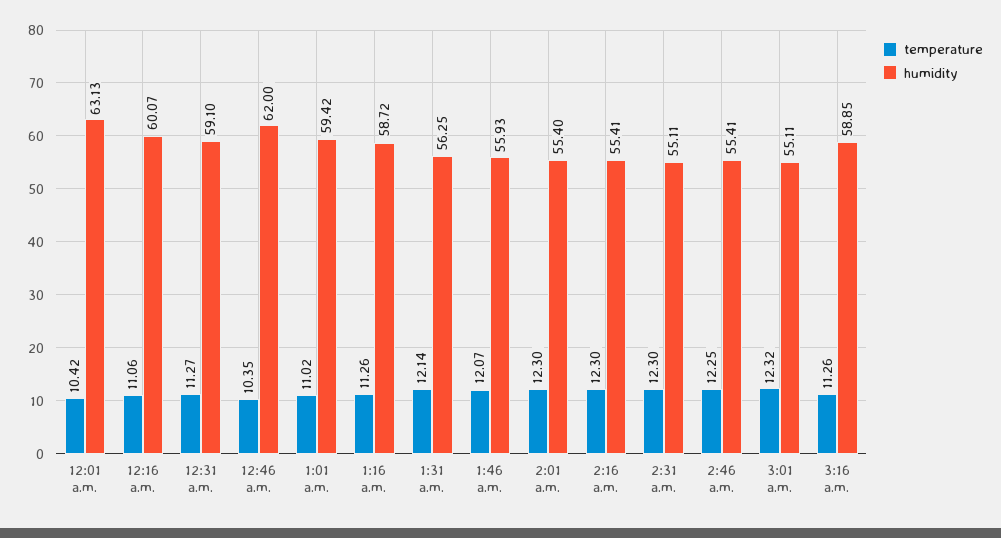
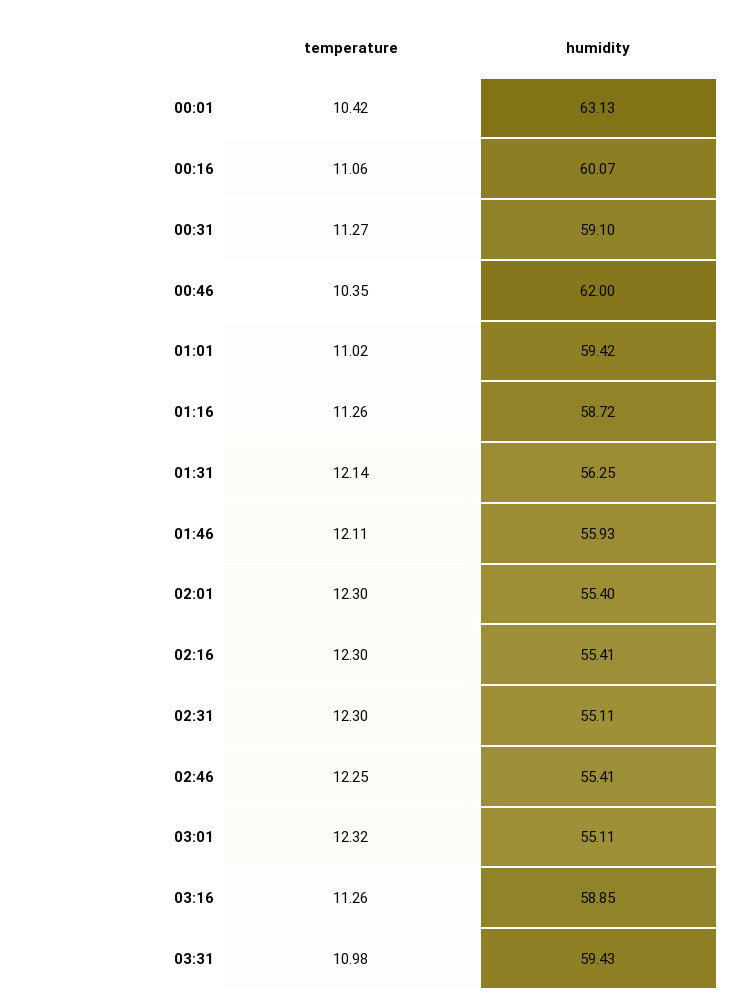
temperature, 1:46 a.m.: 12.07 -> 12.11
temperature, 03:31: none -> 10.98
humidity, 03:31: none -> 59.43

